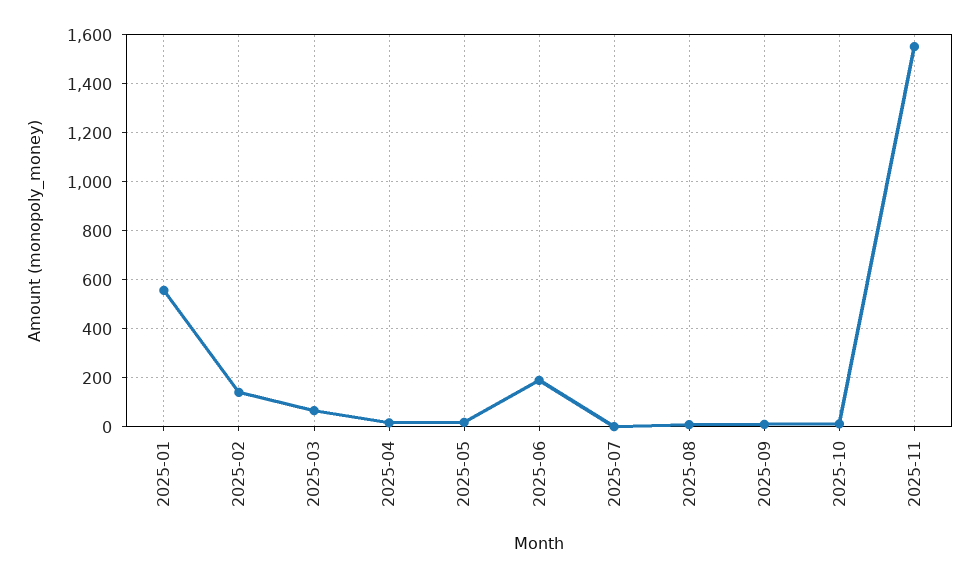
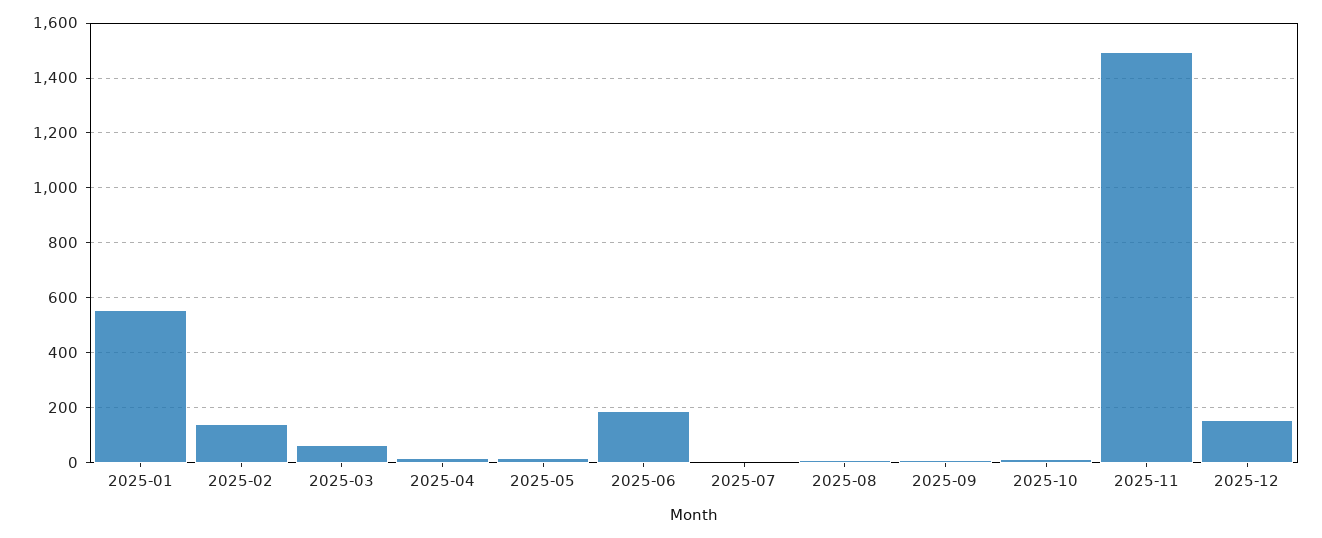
2025-11: 1550 -> 1500
2025-12: none -> 150

